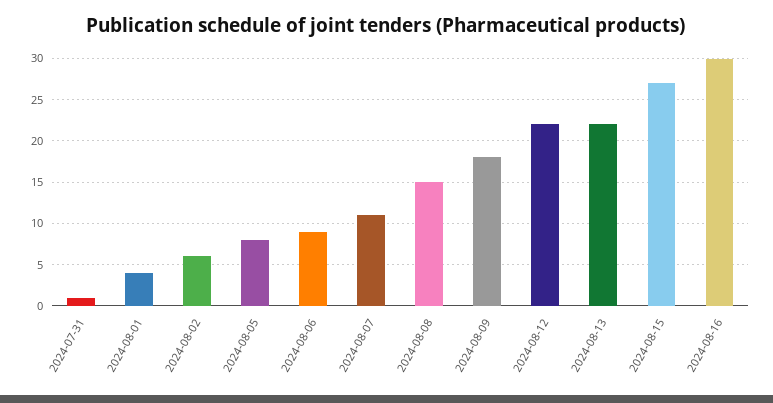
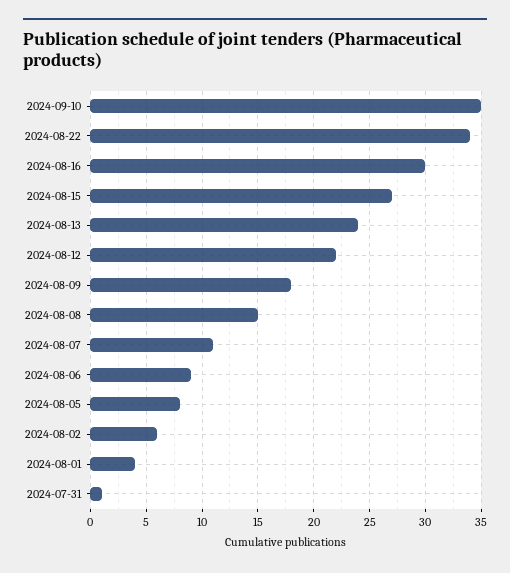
2024-08-13: 22 -> 24
2024-09-10: none -> 35
2024-08-22: none -> 34

